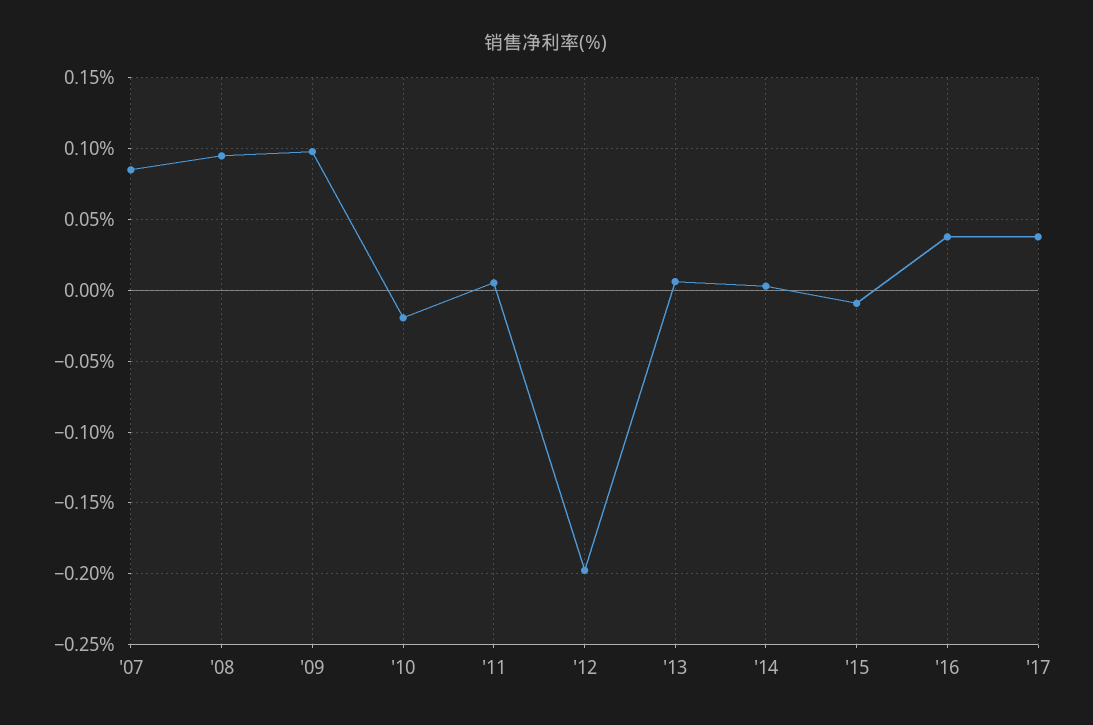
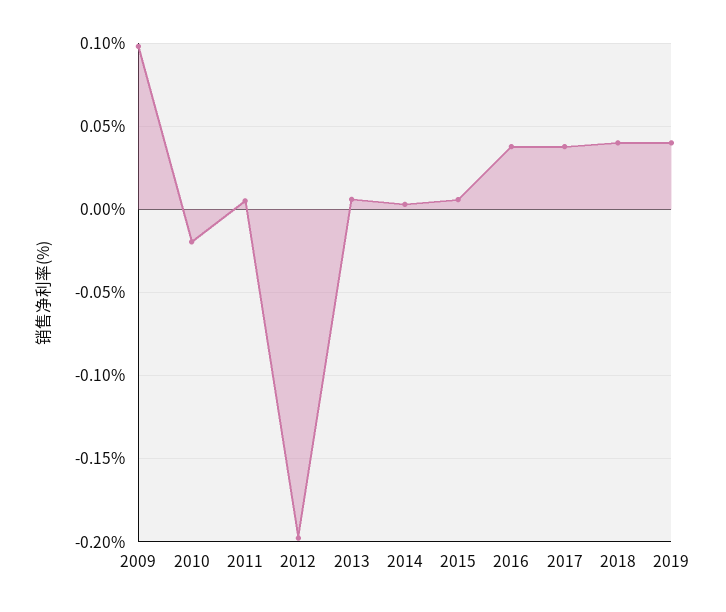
'07: 0.085 -> none
'08: 0.095 -> none
'15: -0.01 -> 0.005
2018: none -> 0.04
2019: none -> 0.04

